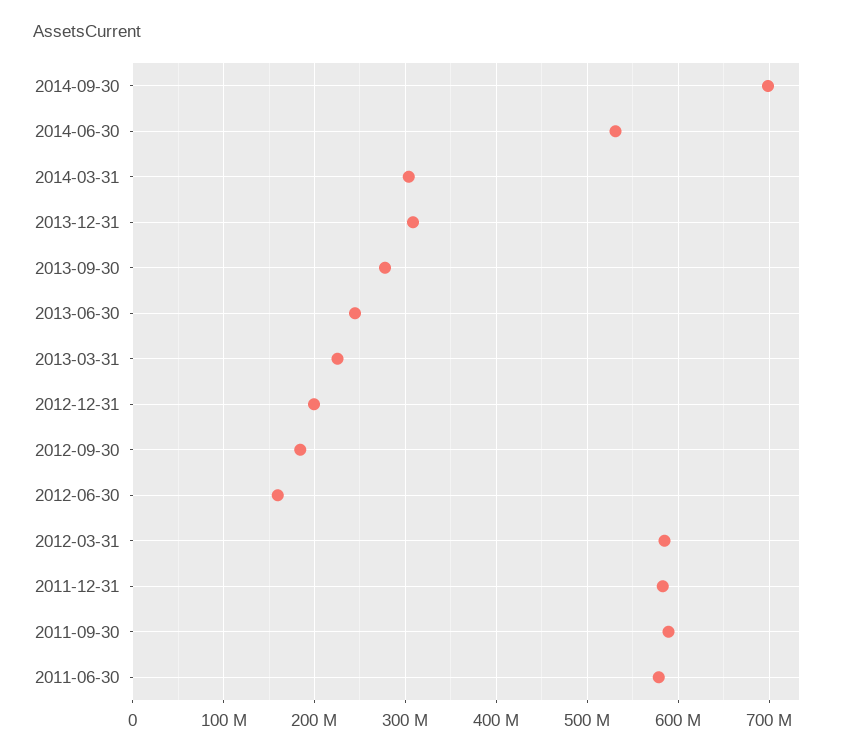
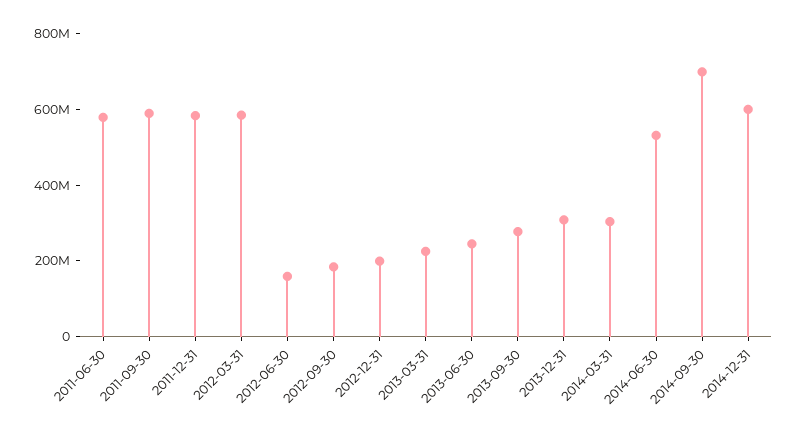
2014-12-31: none -> 600000000

